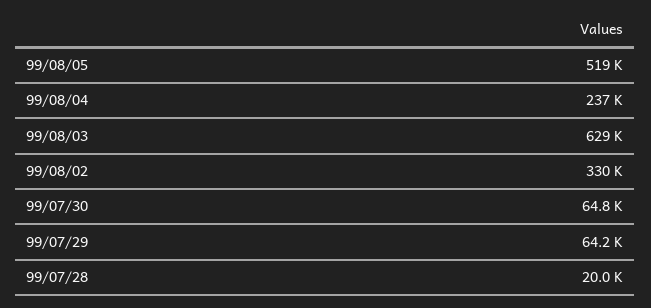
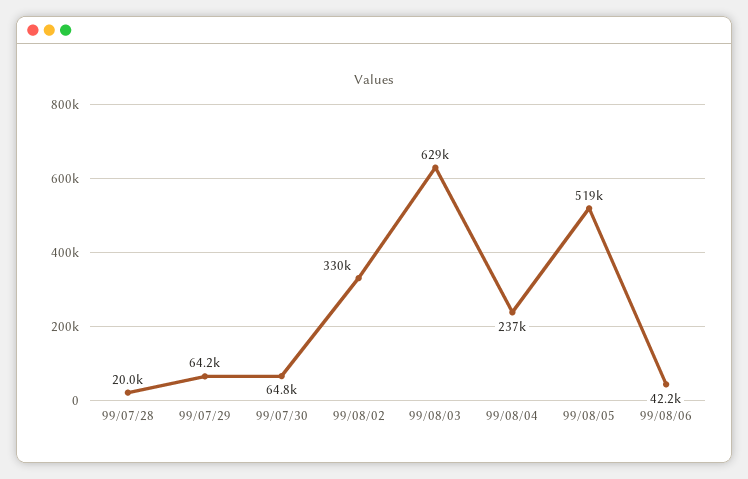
99/08/06: none -> 42200

